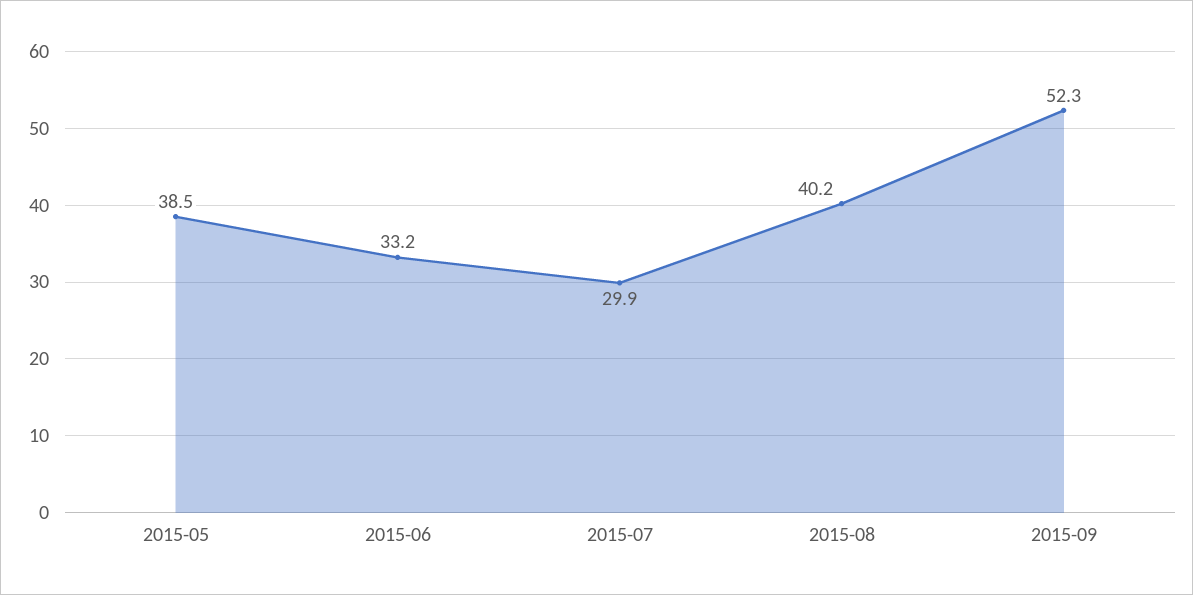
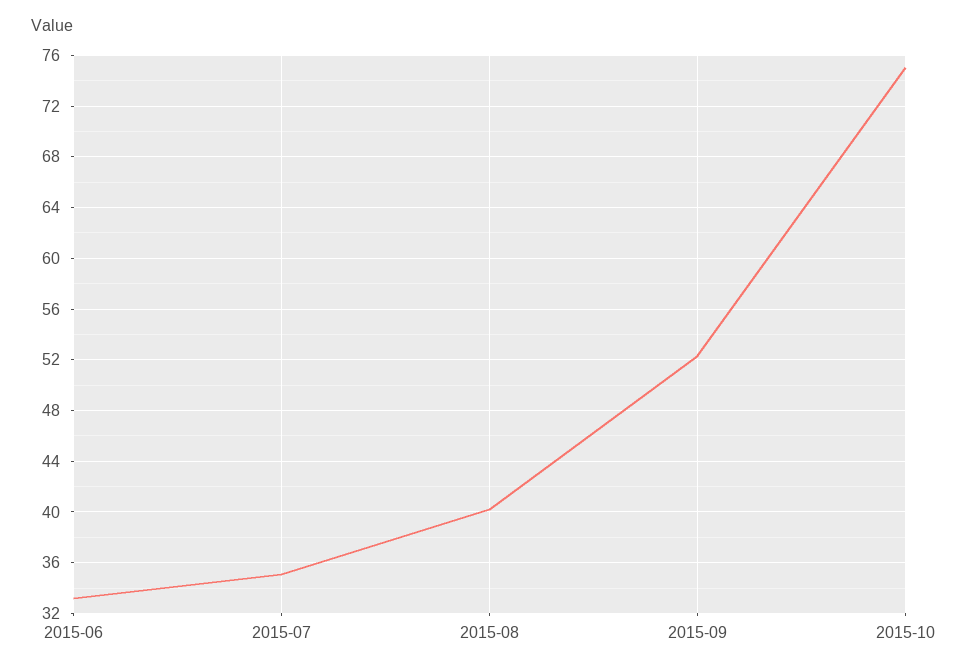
2015-05: 38.5 -> none
2015-07: 29.9 -> 35
2015-10: none -> 75

